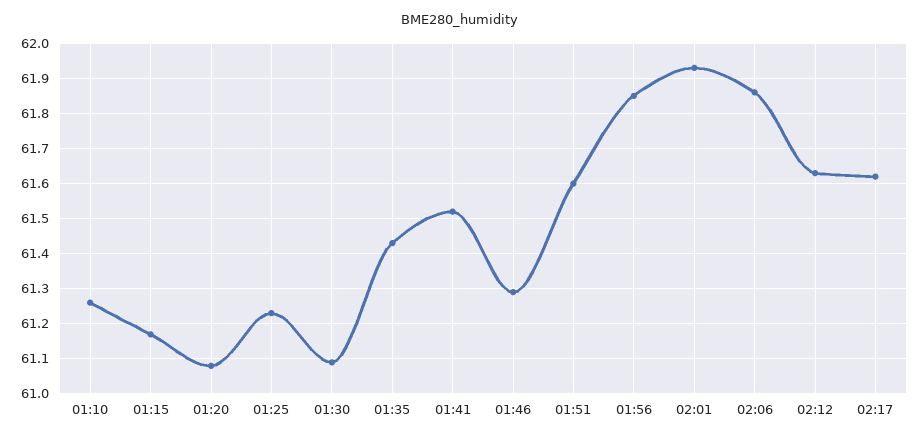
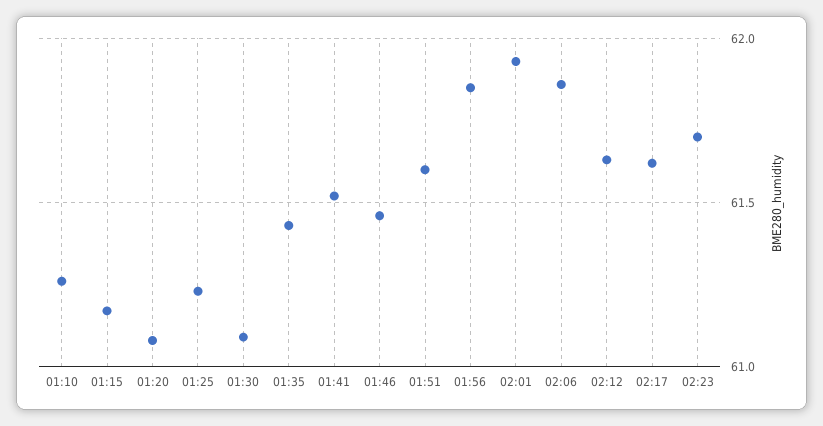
01:46: 61.3 -> 61.45
02:23: none -> 61.7

